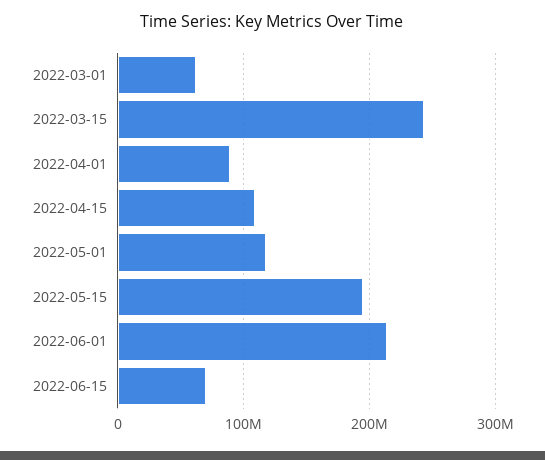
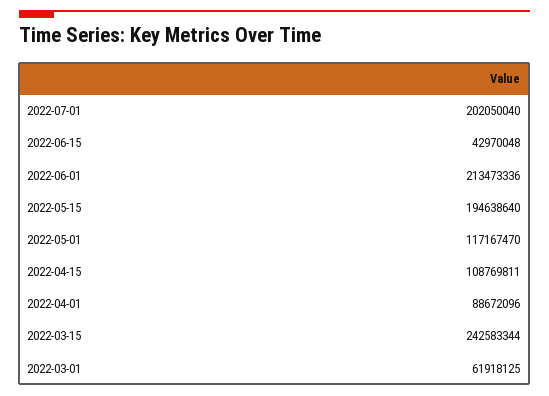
2022-06-15: 70000000 -> 42970048
2022-07-01: none -> 202050040

